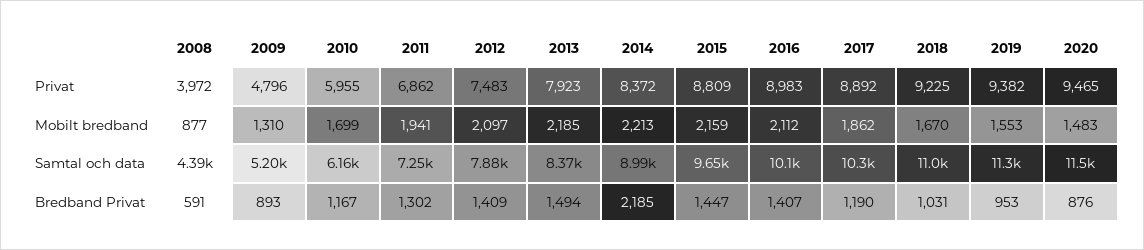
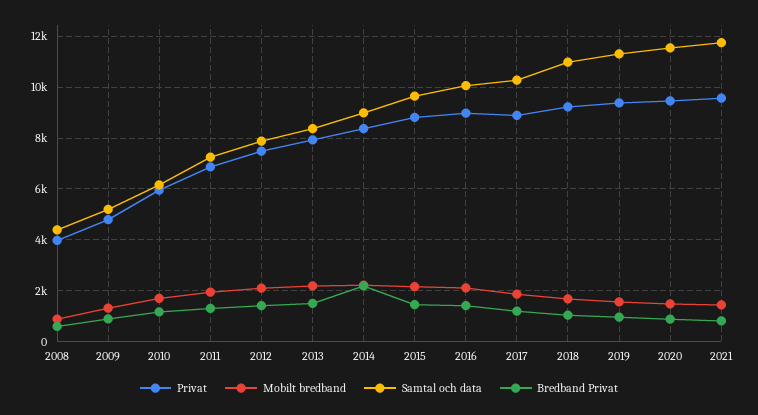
Privat, 2021: none -> 9500
Mobilt bredband, 2021: none -> 1500
Samtal och data, 2021: none -> 11750
Bredband Privat, 2021: none -> 750

